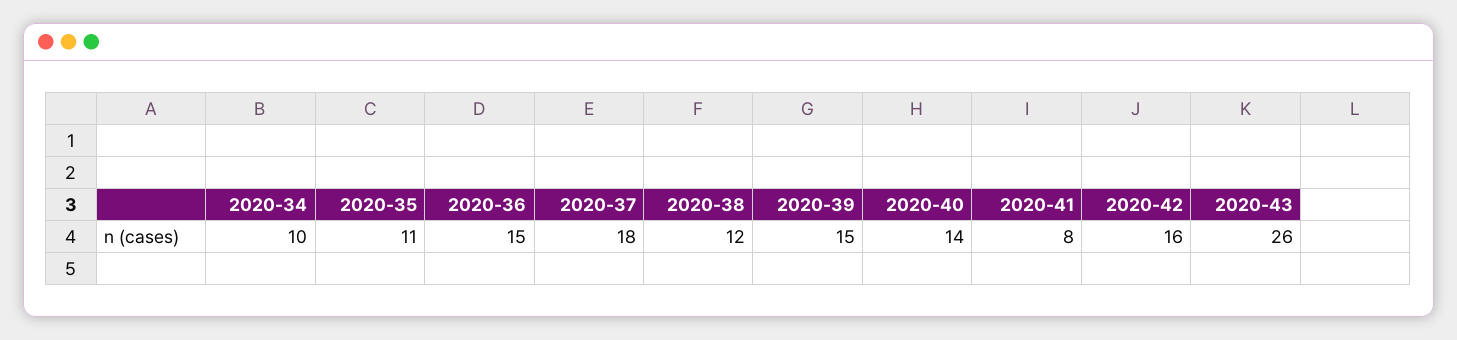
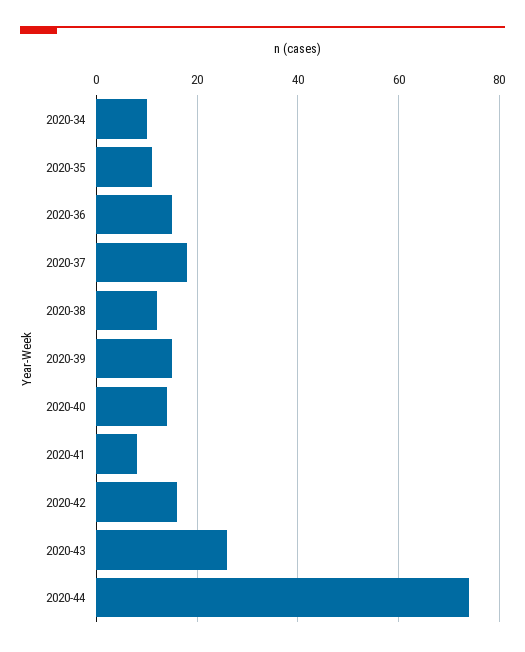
2020-44: none -> 75

